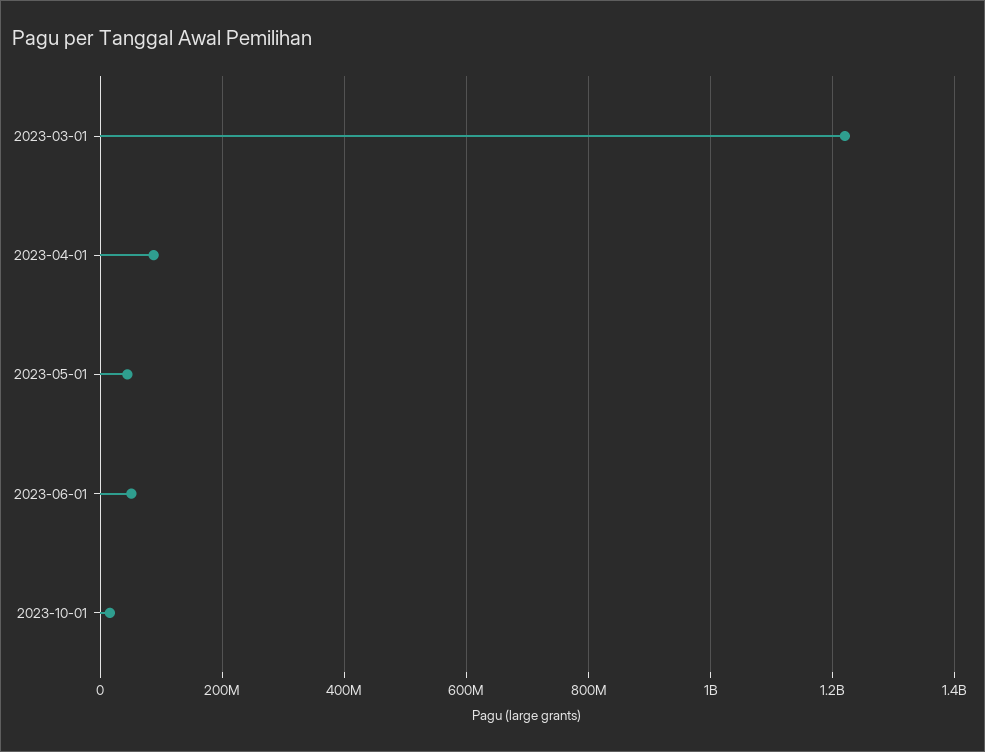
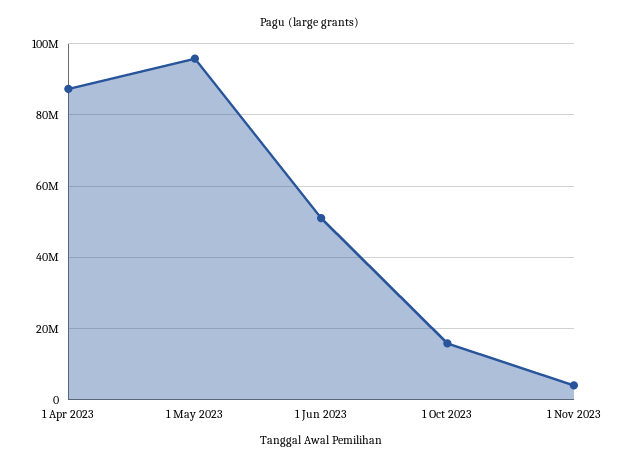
2023-03-01: 1220000000 -> none
2023-05-01: 40000000 -> 96000000
1 Nov 2023: none -> 4000000

